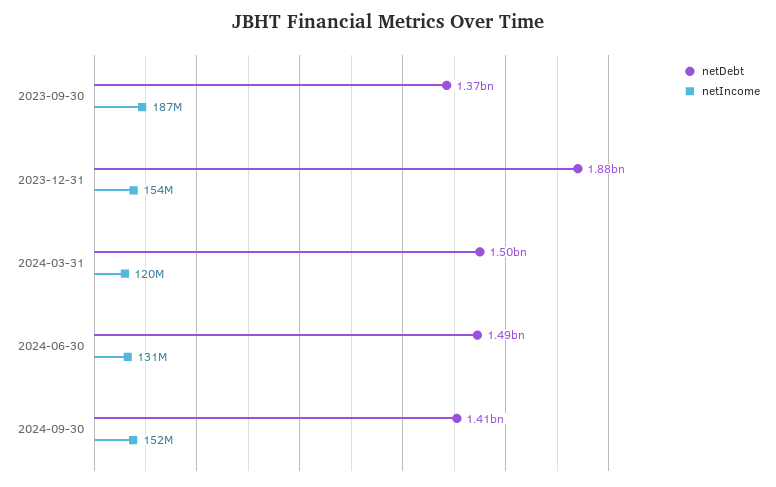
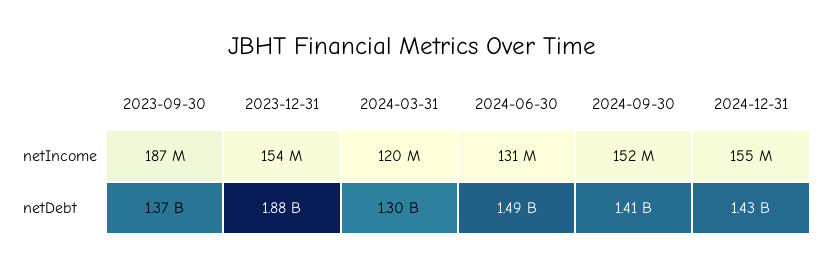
netDebt, 2024-03-31: 1500000000 -> 1300000000
netIncome, 2024-12-31: none -> 155000000
netDebt, 2024-12-31: none -> 1430000000

